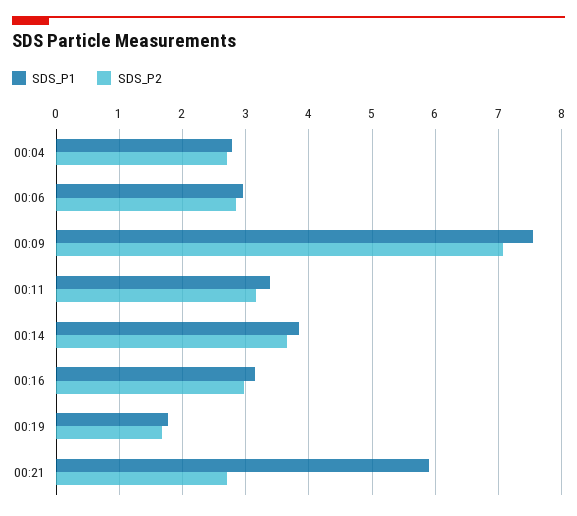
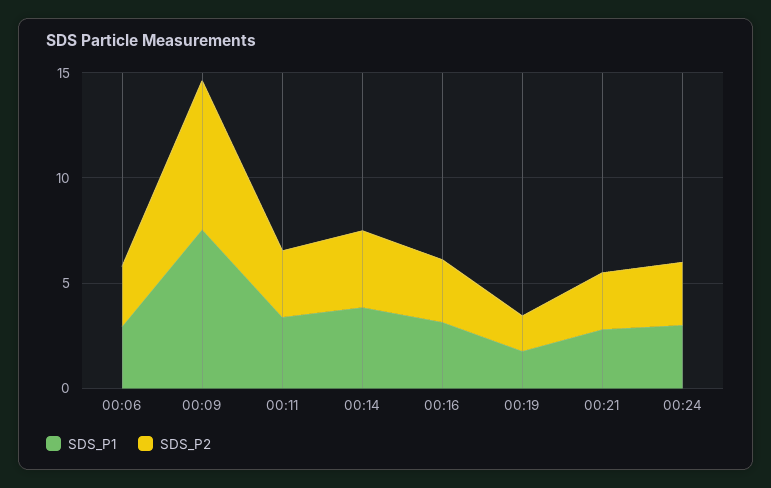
SDS_P1, 00:04: 2.8 -> none
SDS_P2, 00:04: 2.7 -> none
SDS_P1, 00:21: 5.9 -> 3
SDS_P1, 00:24: none -> 3
SDS_P2, 00:24: none -> 3

